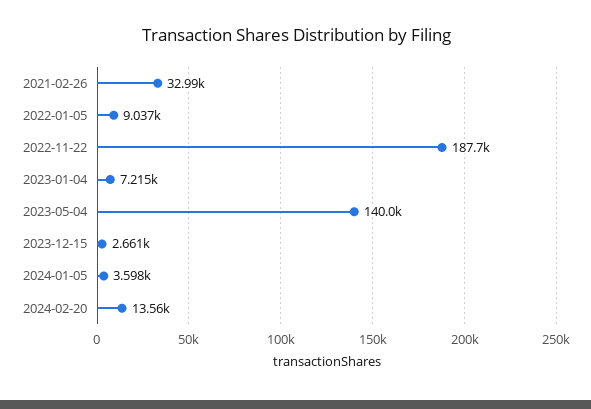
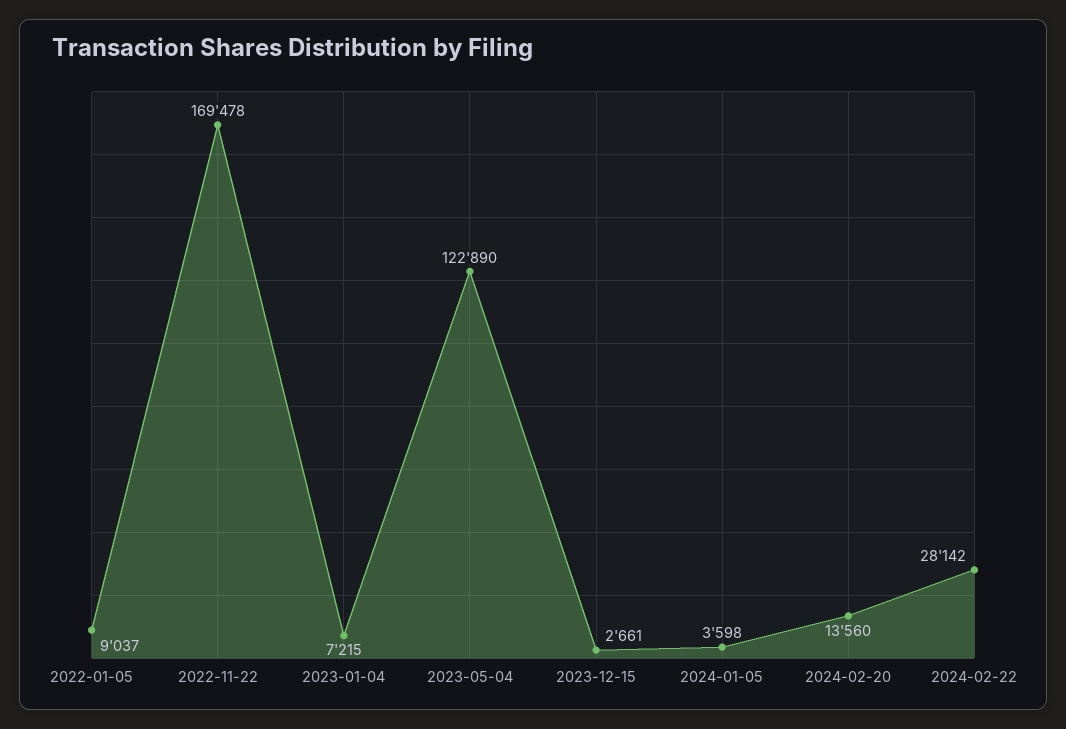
2021-02-26: 32990 -> none
2022-11-22: 187700 -> 169478
2023-05-04: 140000 -> 122890
2024-02-22: none -> 28142

